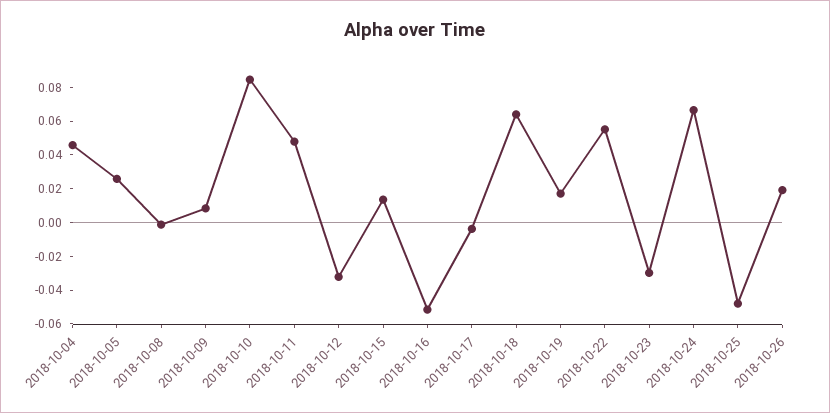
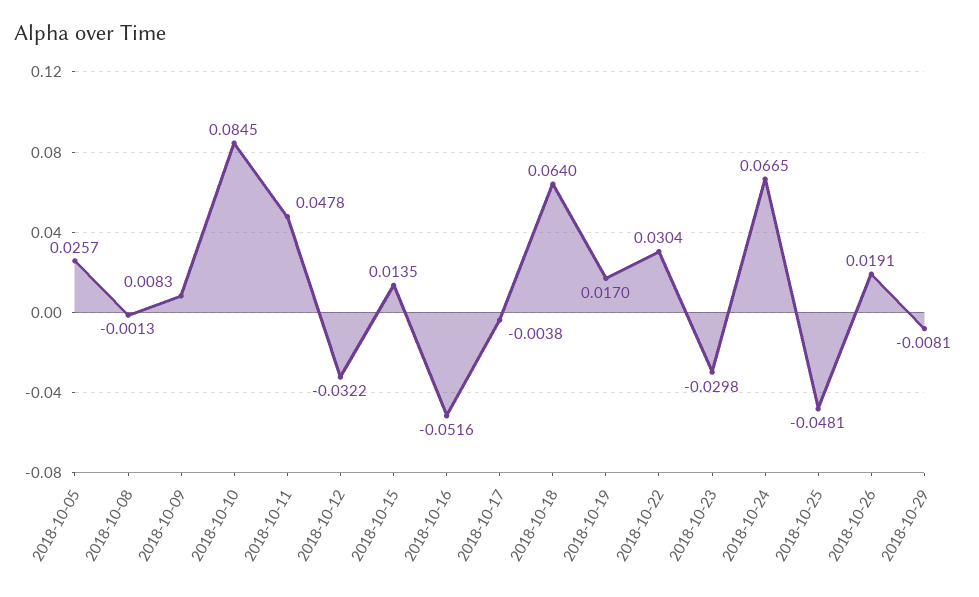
2018-10-04: 0.045 -> none
2018-10-22: 0.055 -> 0.0304
2018-10-29: none -> -0.0081

